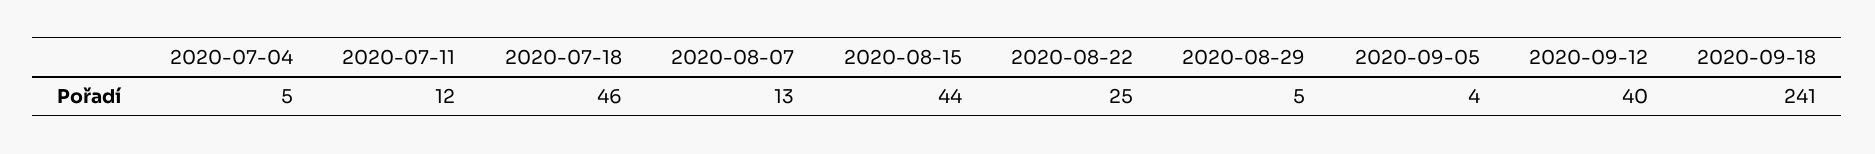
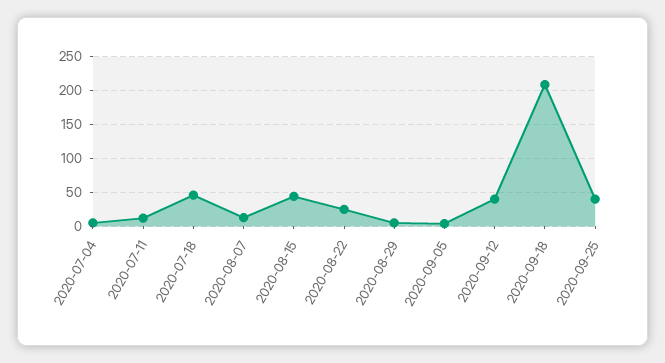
2020-09-18: 241 -> 210
2020-09-25: none -> 40

